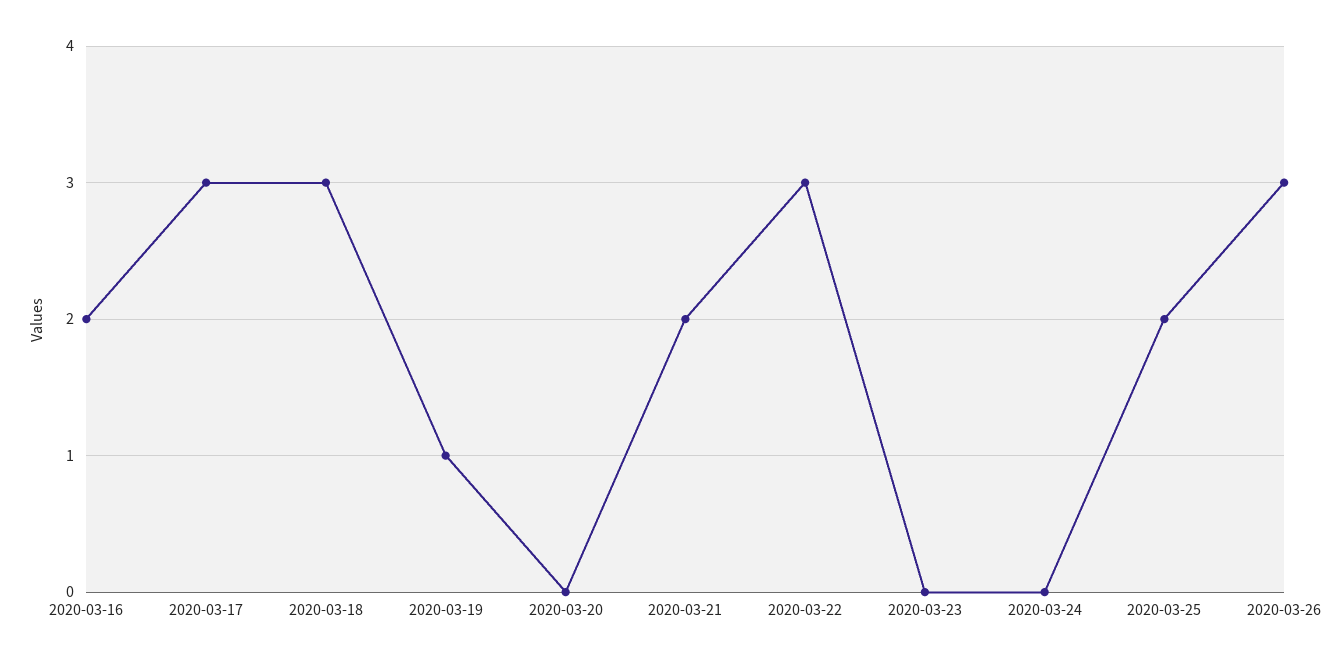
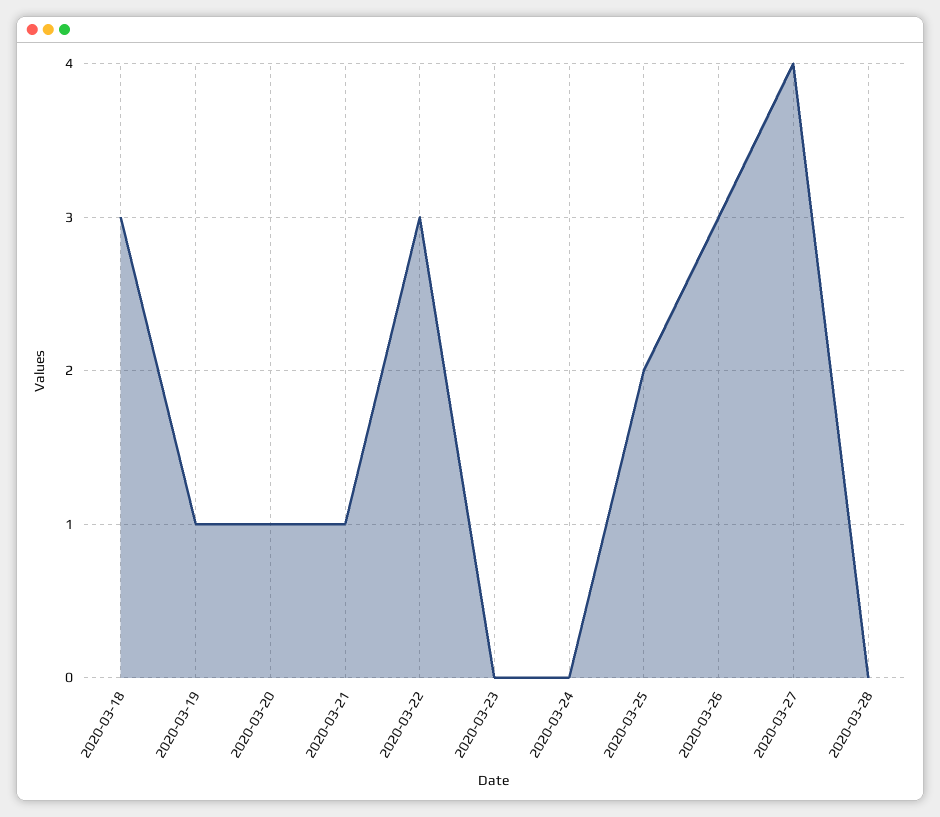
2020-03-16: 2 -> none
2020-03-17: 3 -> none
2020-03-20: 0 -> 1
2020-03-21: 2 -> 1
2020-03-27: none -> 4
2020-03-28: none -> 0

